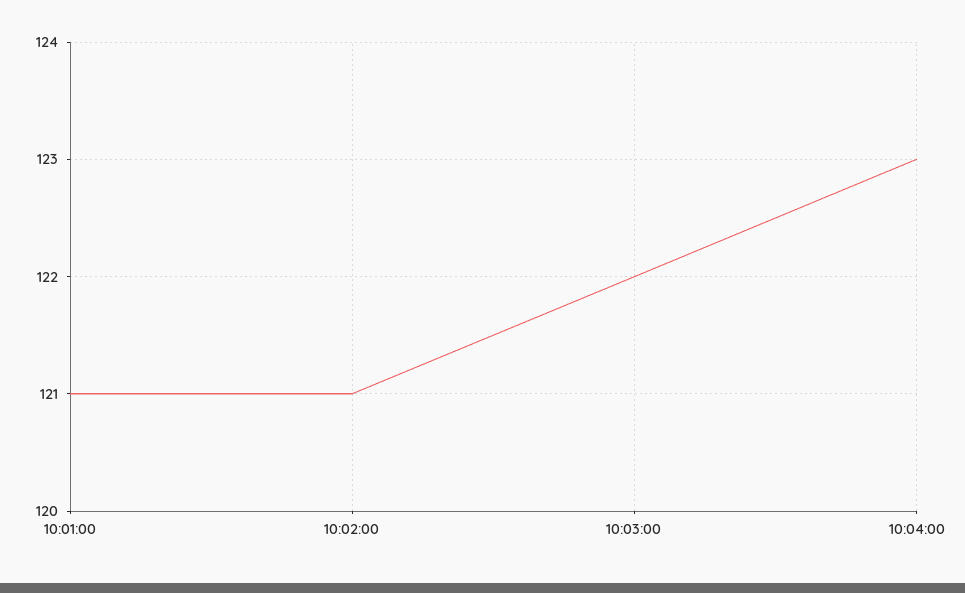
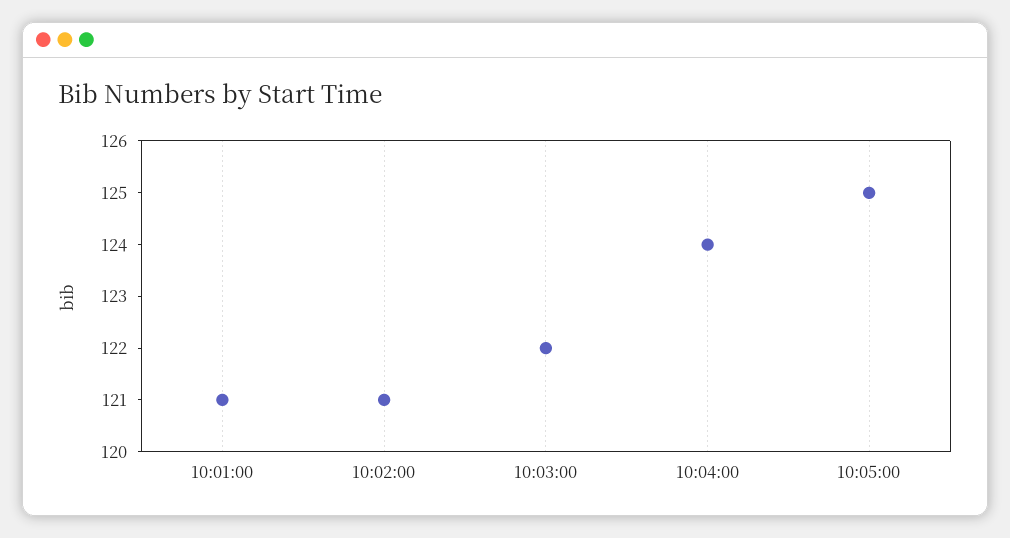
10:04:00: 123 -> 124
10:05:00: none -> 125

